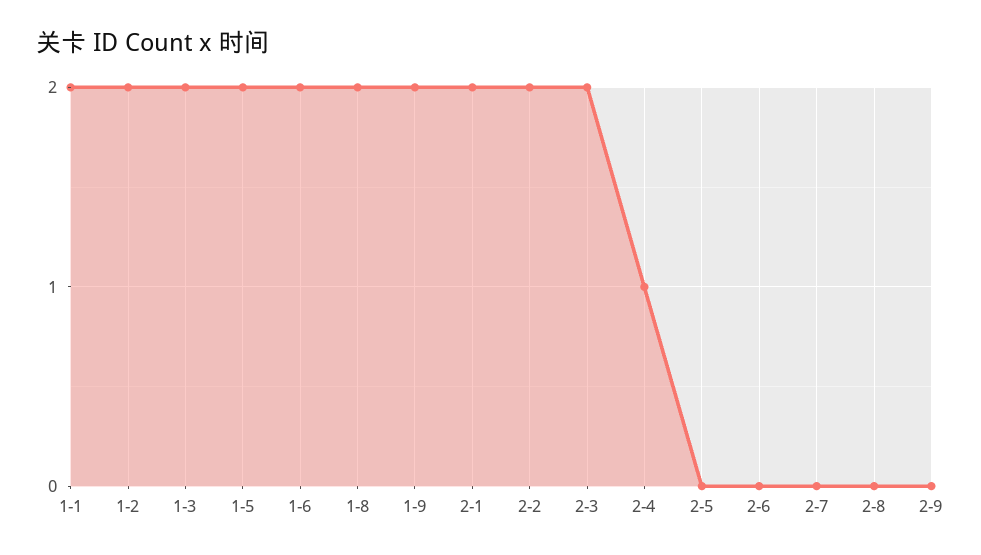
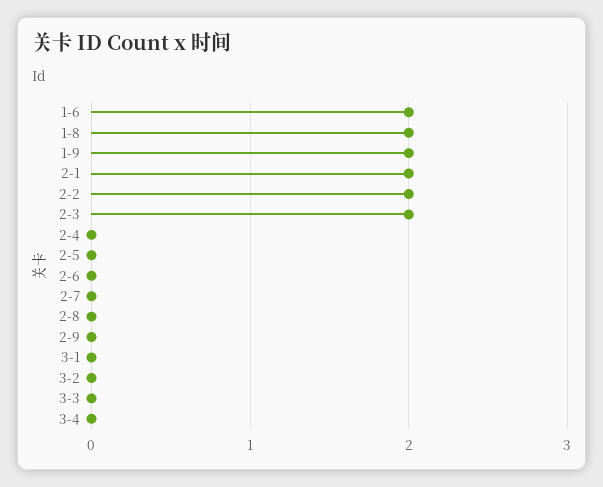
1-1: 2 -> none
1-2: 2 -> none
1-3: 2 -> none
1-5: 2 -> none
2-4: 1 -> 0
3-1: none -> 0
3-2: none -> 0
3-3: none -> 0
3-4: none -> 0

